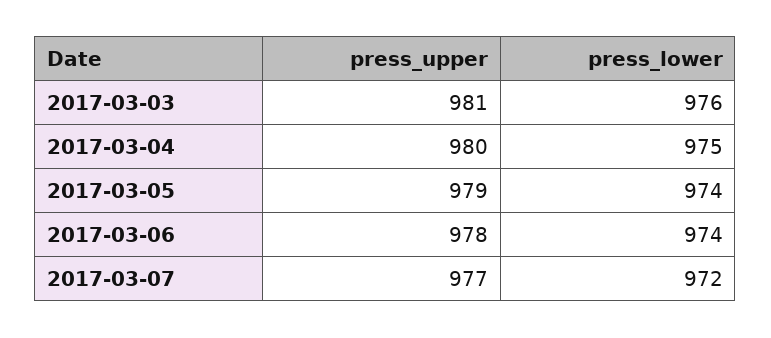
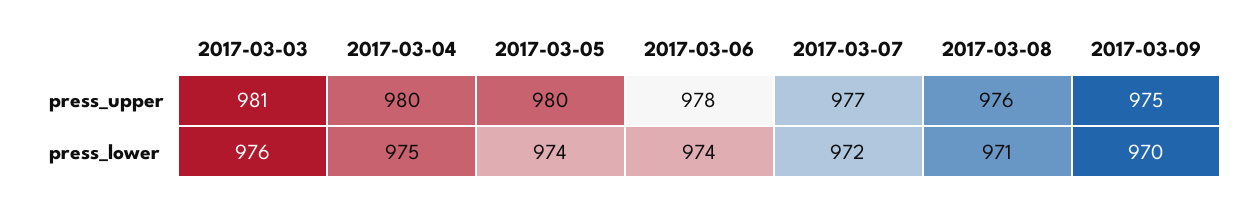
press_upper, 2017-03-05: 979 -> 980
press_upper, 2017-03-08: none -> 976
press_upper, 2017-03-09: none -> 975
press_lower, 2017-03-08: none -> 971
press_lower, 2017-03-09: none -> 970

